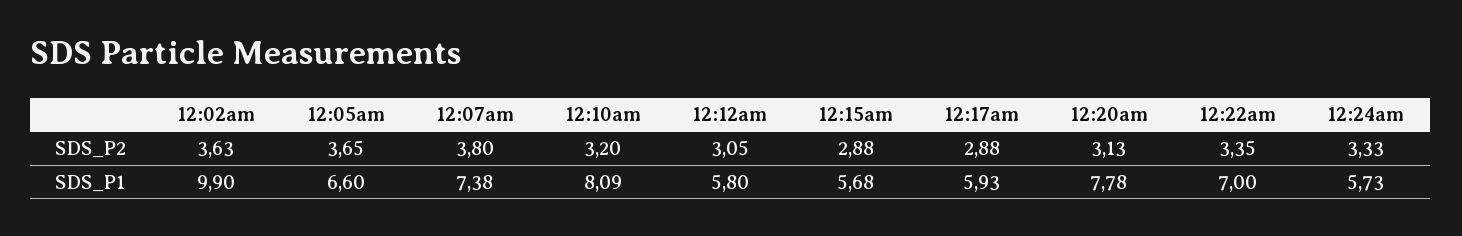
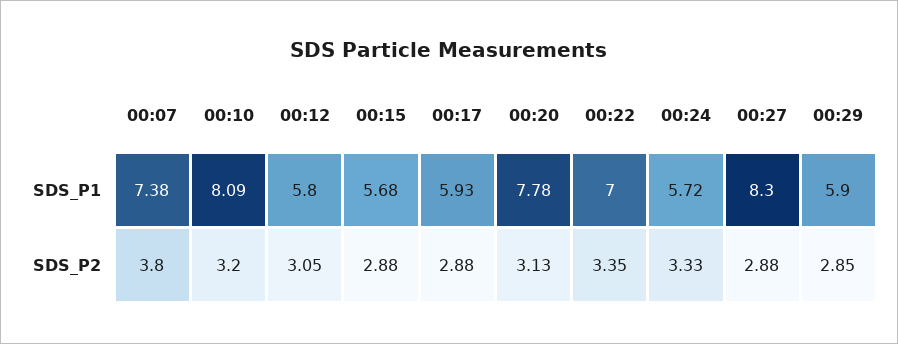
12:02am, SDS_P2: 3.63 -> none
12:05am, SDS_P2: 3.65 -> none
12:02am, SDS_P1: 9.9 -> none
12:05am, SDS_P1: 6.6 -> none
12:24am, SDS_P1: 5.73 -> 5.72
00:27, SDS_P1: none -> 8.3
00:29, SDS_P1: none -> 5.9
00:27, SDS_P2: none -> 2.88
00:29, SDS_P2: none -> 2.85

